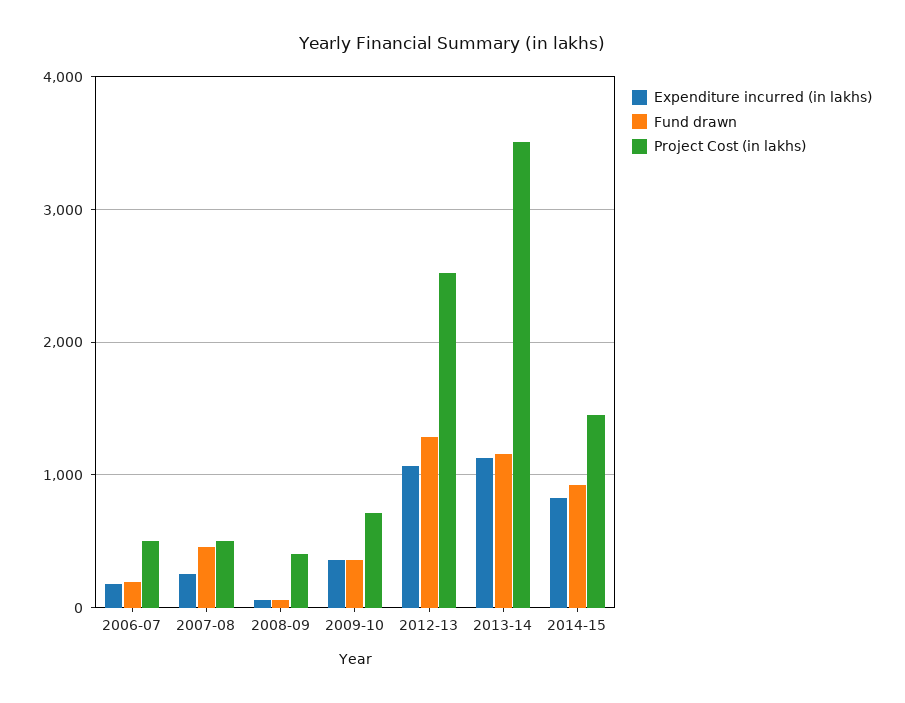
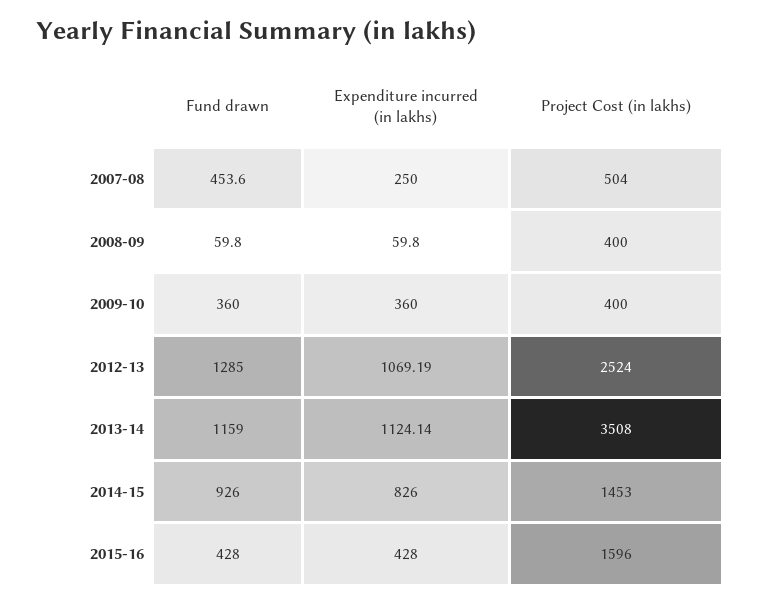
Expenditure incurred (in lakhs), 2006-07: 200 -> none
Fund drawn, 2006-07: 200 -> none
Project Cost (in lakhs), 2006-07: 500 -> none
Project Cost (in lakhs), 2009-10: 700 -> 400
Fund drawn, 2015-16: none -> 428
Expenditure incurred (in lakhs), 2015-16: none -> 428
Project Cost (in lakhs), 2015-16: none -> 1596

